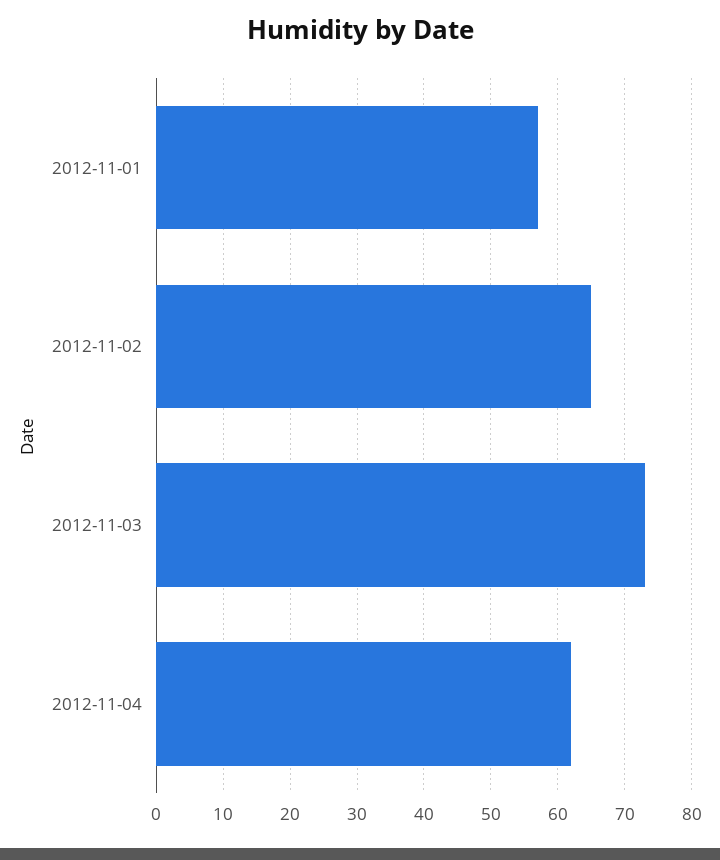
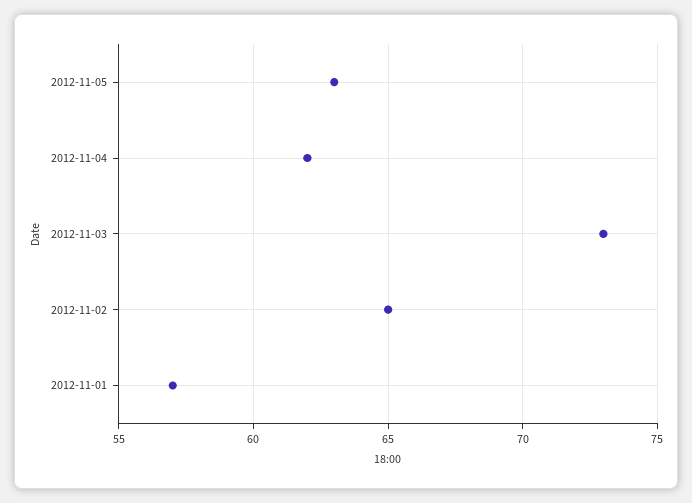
2012-11-05: none -> 63

